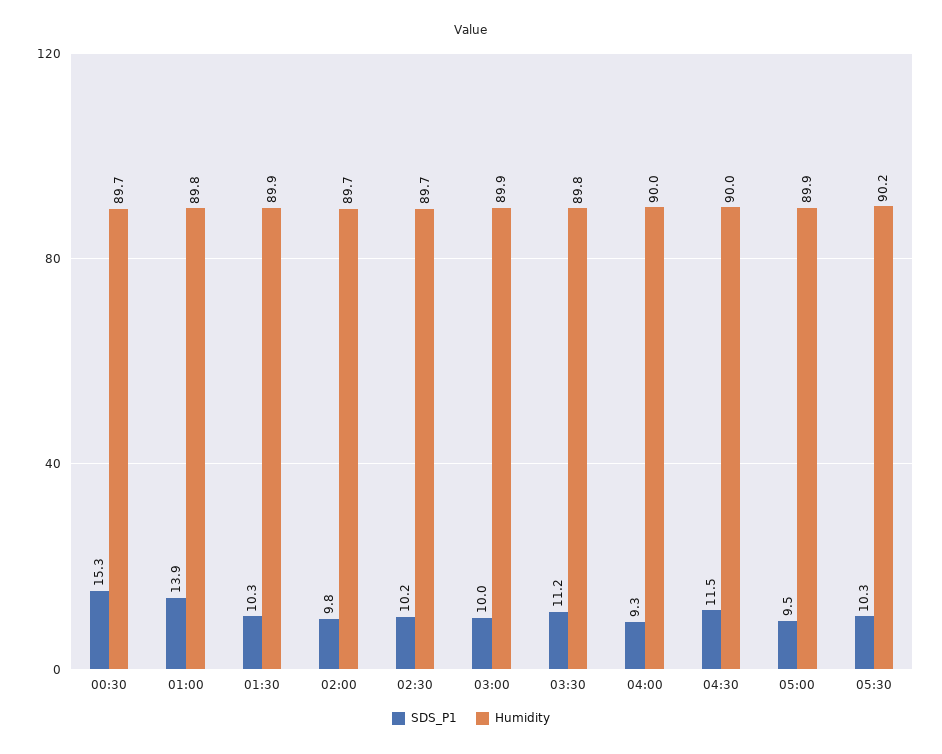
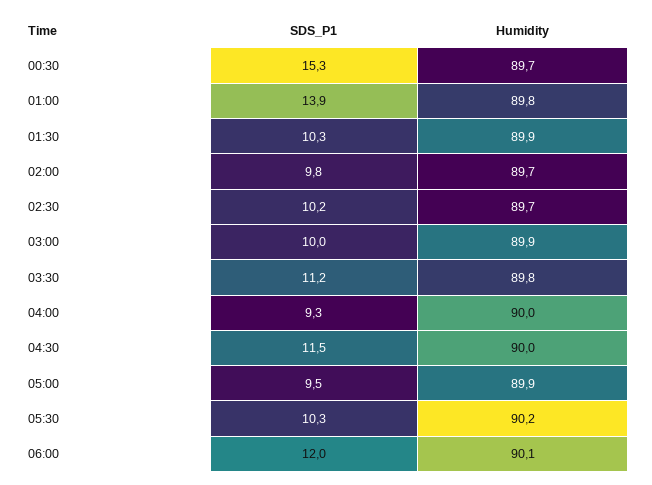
SDS_P1, 06:00: none -> 12
Humidity, 06:00: none -> 90.1

